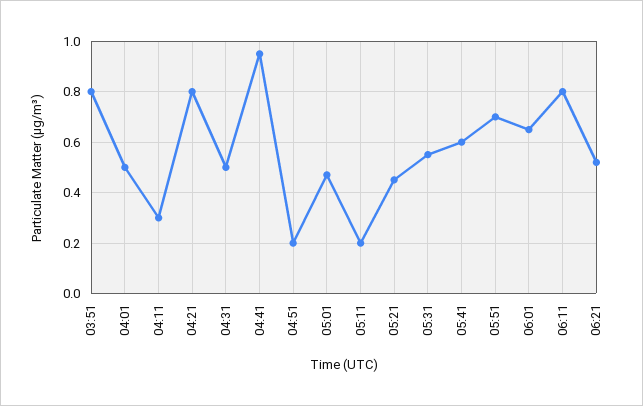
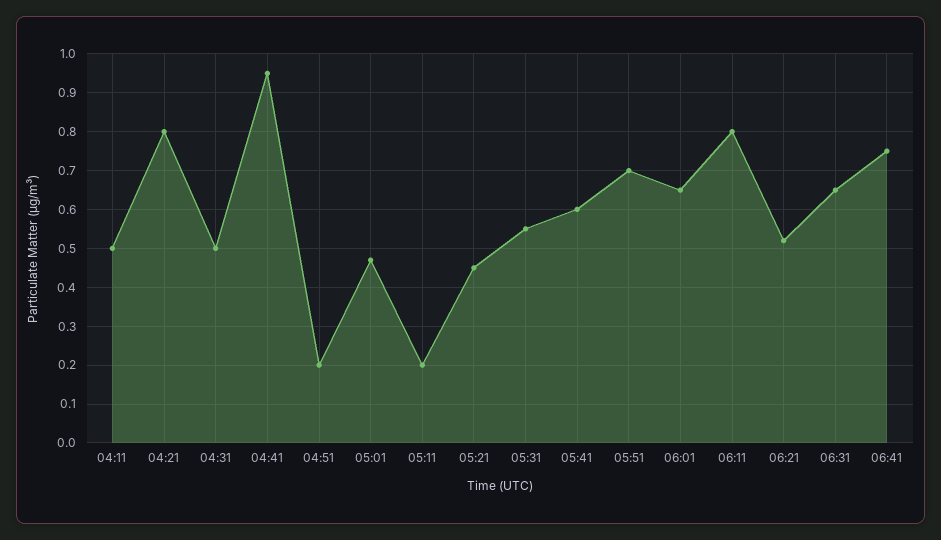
03:51: 0.8 -> none
04:01: 0.5 -> none
04:11: 0.3 -> 0.5
06:31: none -> 0.65
06:41: none -> 0.75

